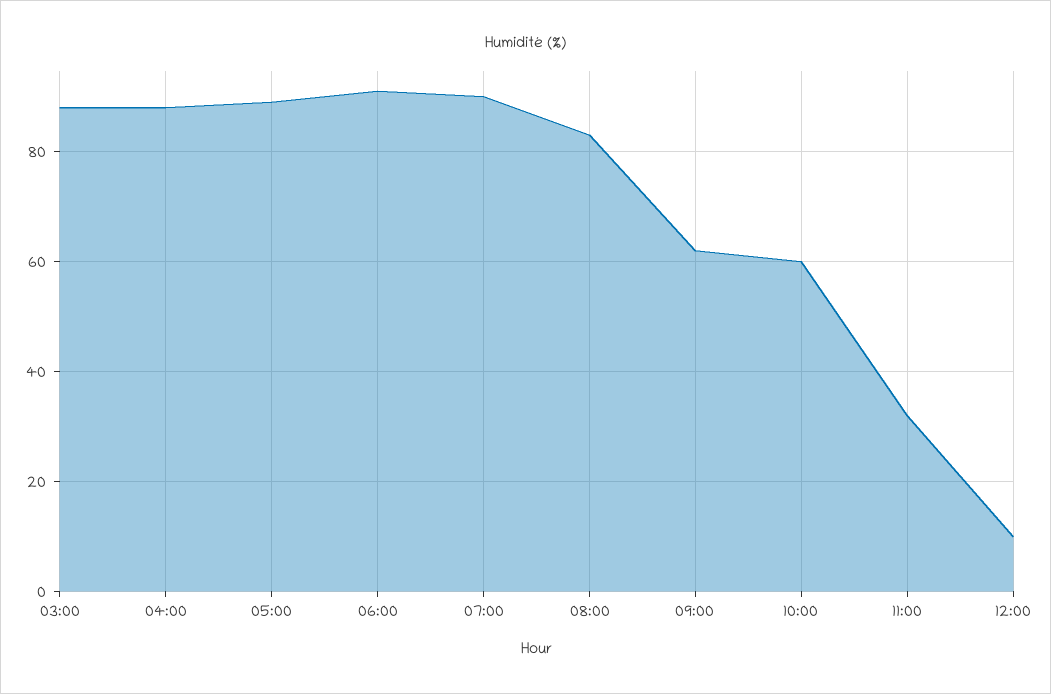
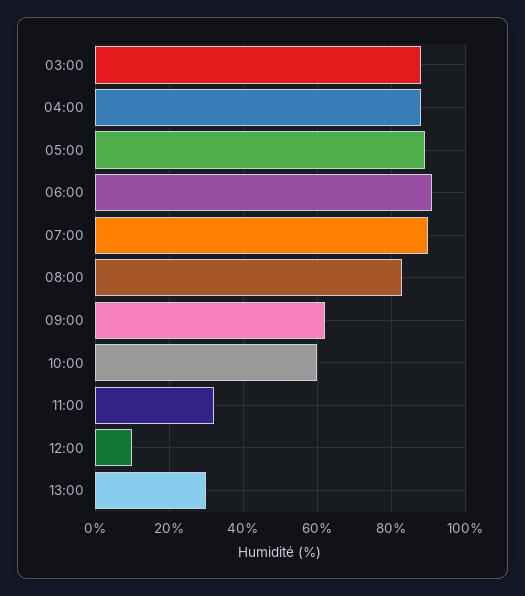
13:00: none -> 30

